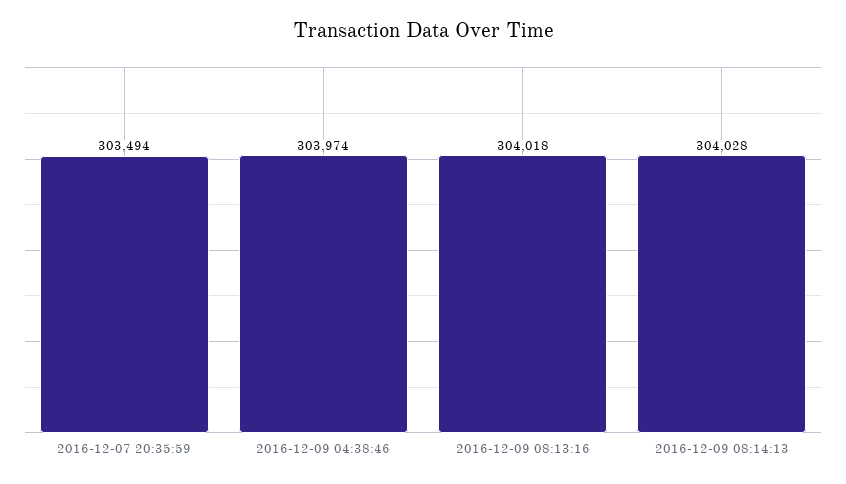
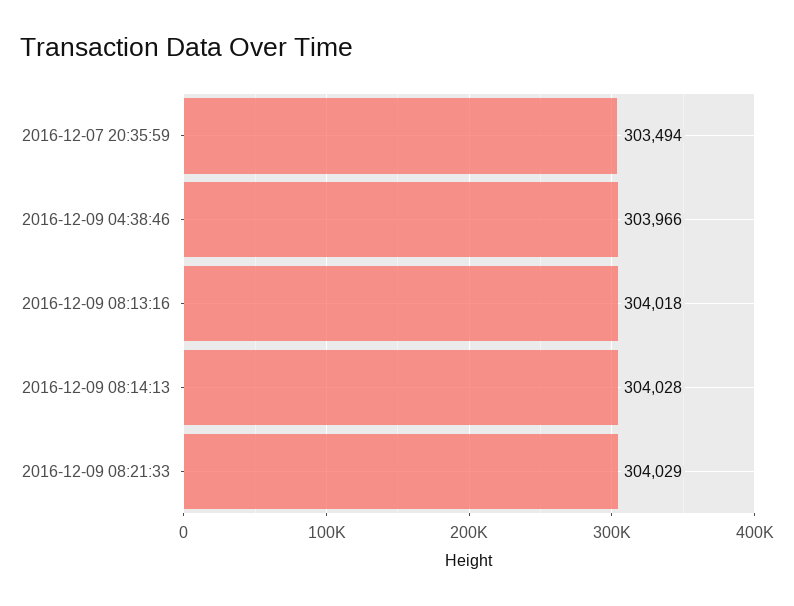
2016-12-09 04:38:46: 303974 -> 303966
2016-12-09 08:21:33: none -> 304029

